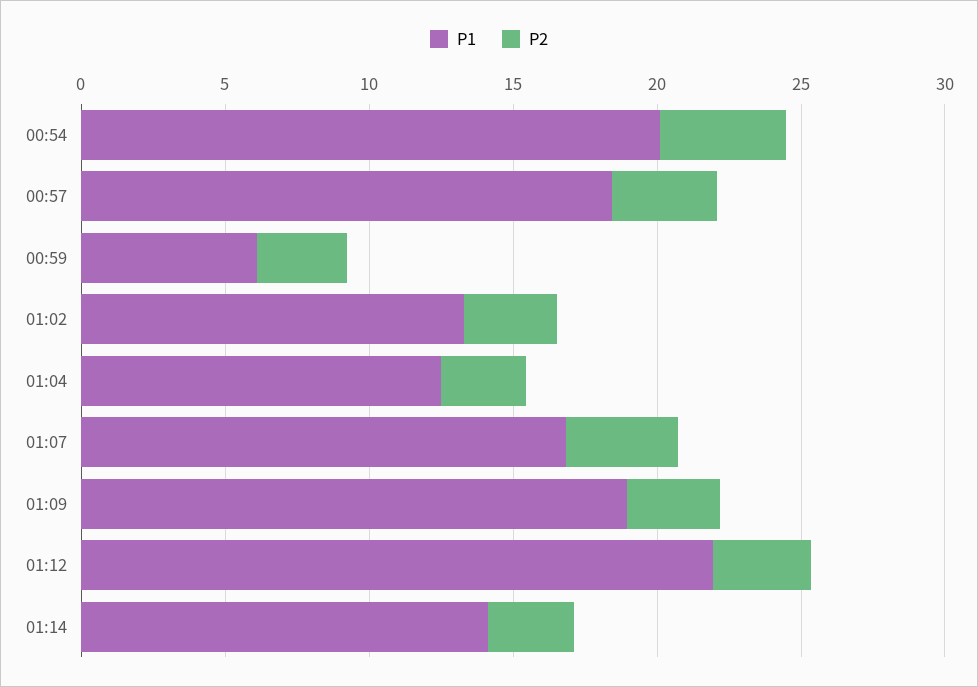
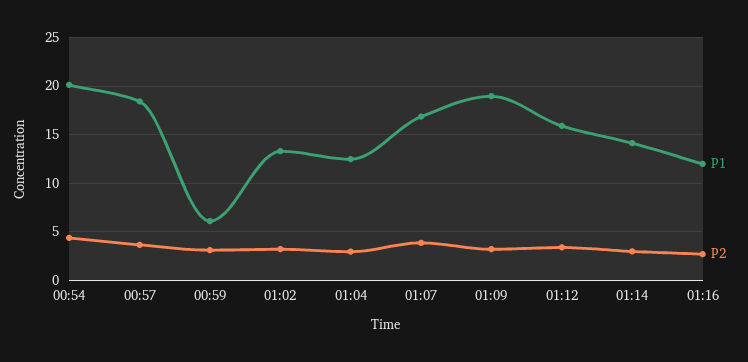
P1, 01:12: 22 -> 16
P1, 01:16: none -> 12
P2, 01:16: none -> 3

